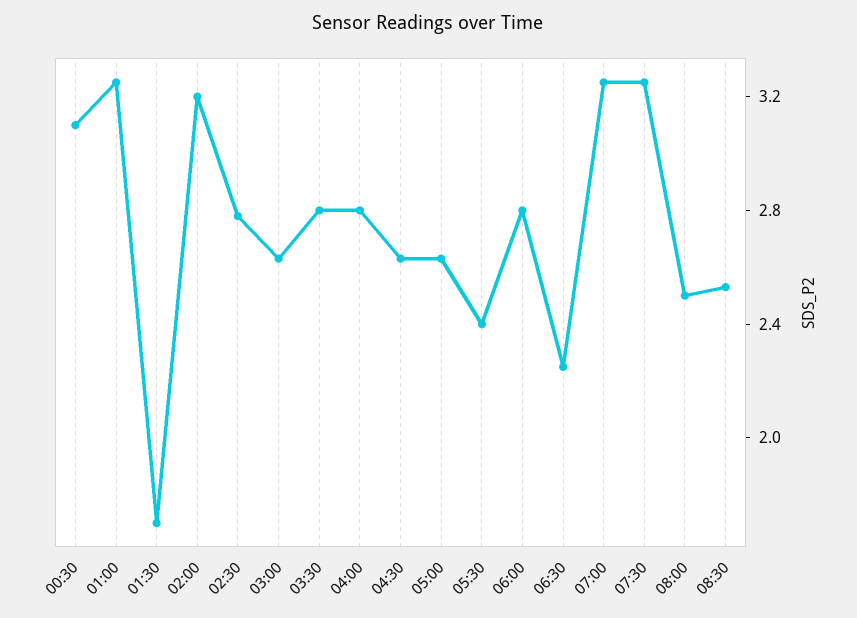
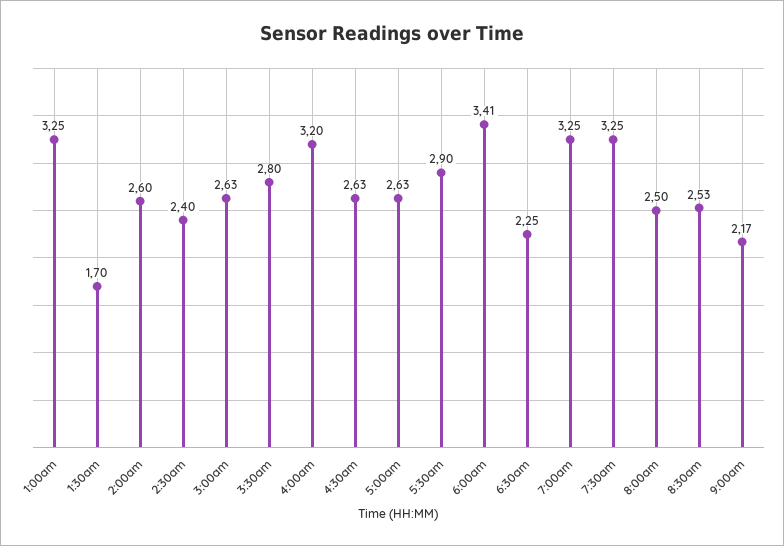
00:30: 3.1 -> none
02:00: 3.2 -> 2.6
02:30: 2.8 -> 2.4
04:00: 2.8 -> 3.2
05:30: 2.4 -> 2.9
06:00: 2.8 -> 3.41
9:00am: none -> 2.17

